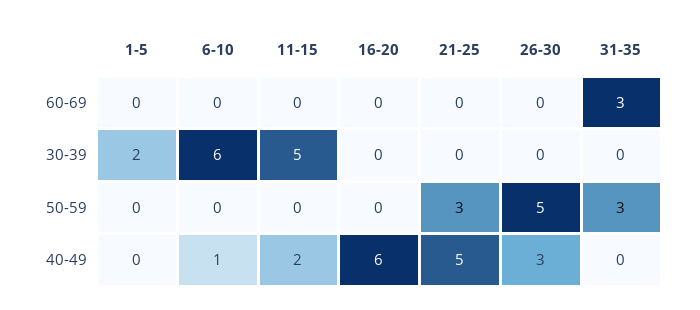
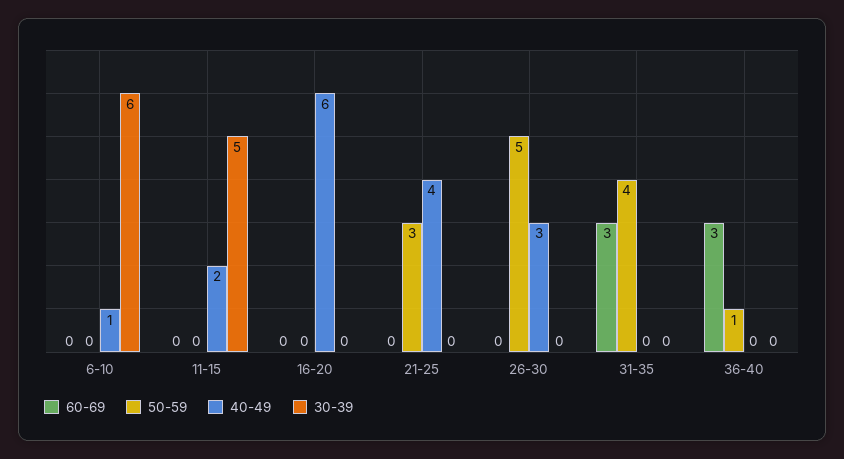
60-69, 1-5: 0 -> none
30-39, 1-5: 2 -> none
50-59, 1-5: 0 -> none
50-59, 31-35: 3 -> 4
40-49, 1-5: 0 -> none
40-49, 21-25: 5 -> 4
60-69, 36-40: none -> 3
50-59, 36-40: none -> 1
40-49, 36-40: none -> 0
30-39, 36-40: none -> 0

